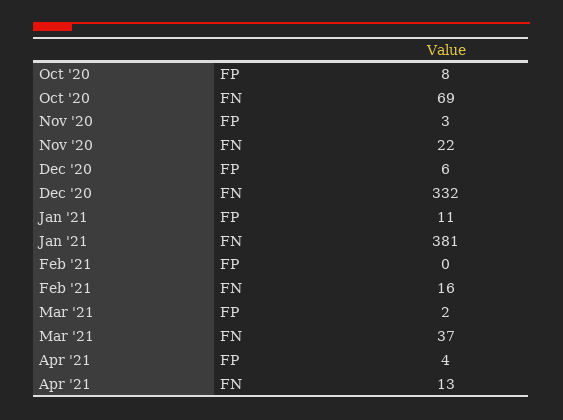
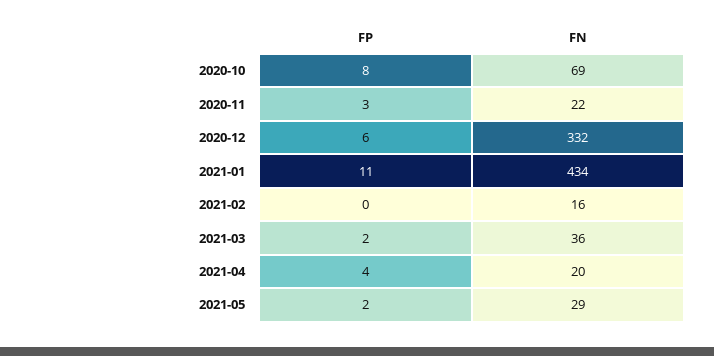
Jan '21, FN: 381 -> 434
Mar '21, FN: 37 -> 36
Apr '21, FN: 13 -> 20
2021-05, FP: none -> 2
2021-05, FN: none -> 29

